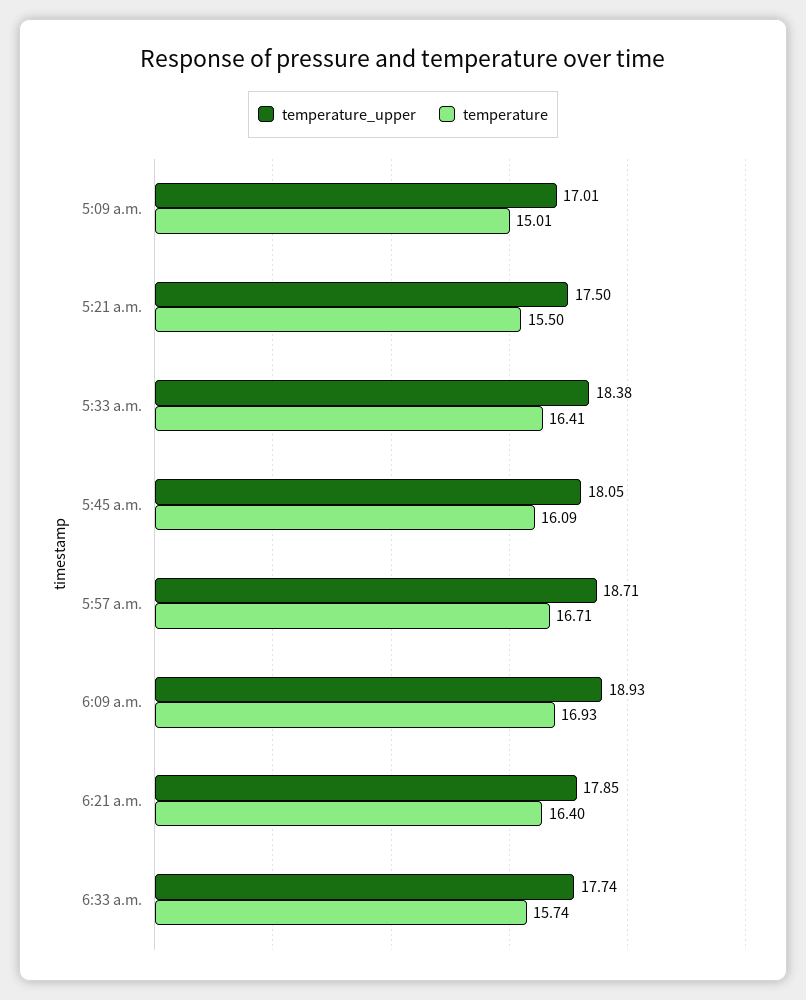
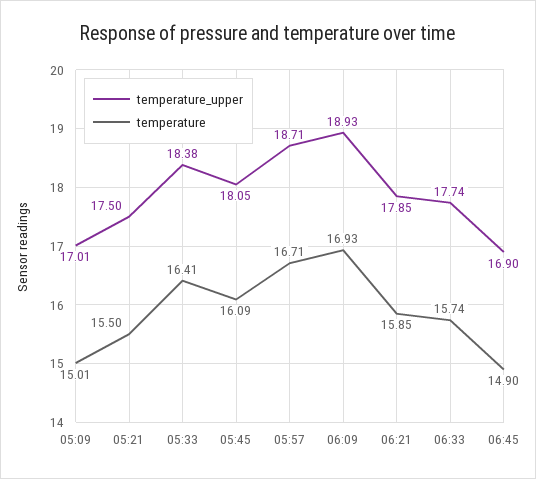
temperature, 6:21 a.m.: 16.4 -> 15.85
temperature_upper, 06:45: none -> 16.9
temperature, 06:45: none -> 14.9

